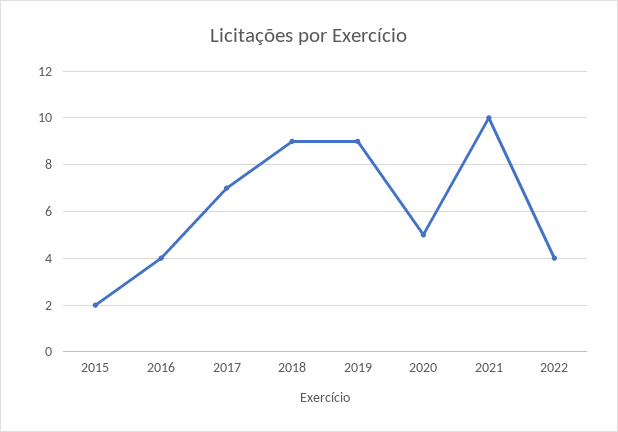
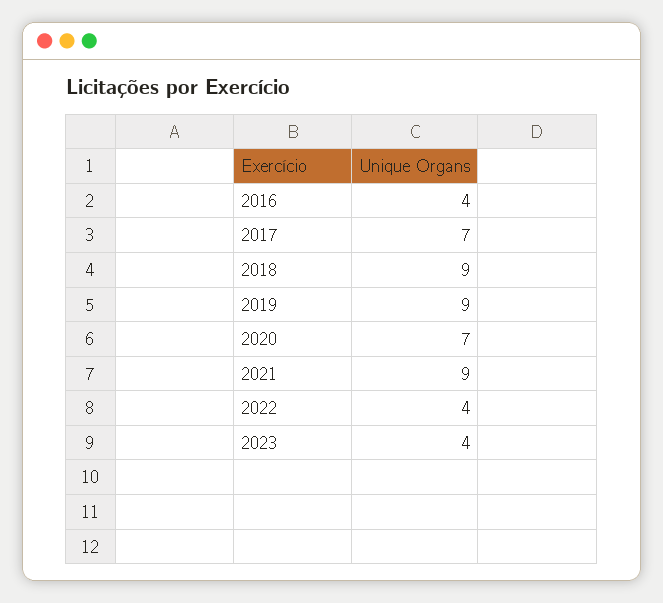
2015: 2 -> none
2020: 5 -> 7
2021: 10 -> 9
2023: none -> 4

